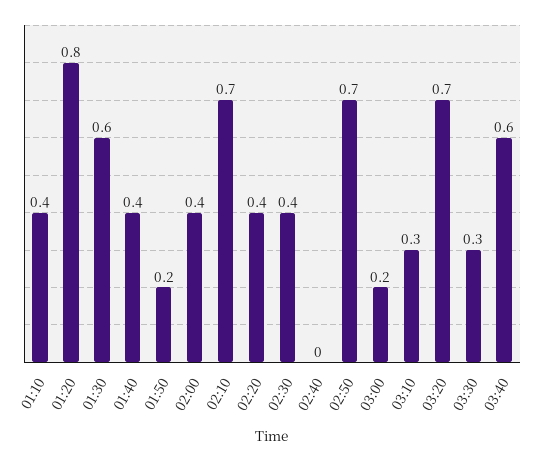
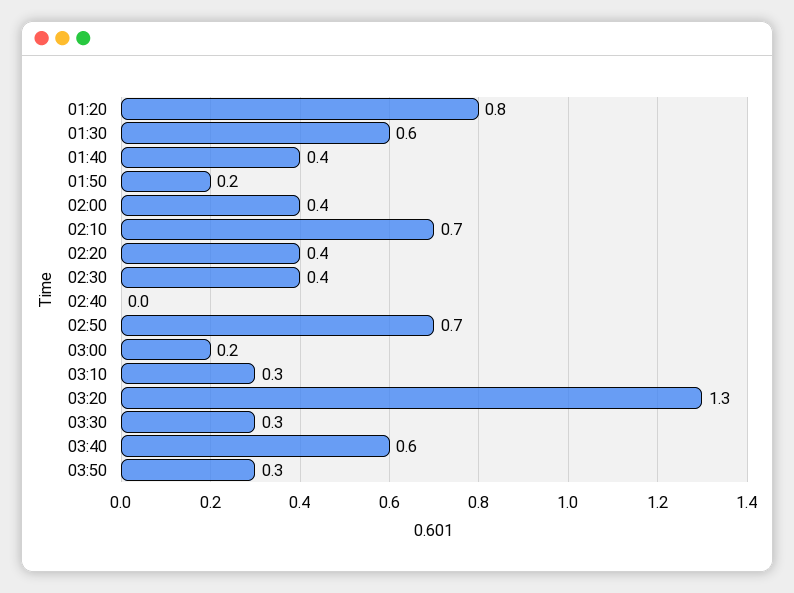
01:10: 0.4 -> none
03:20: 0.7 -> 1.3
03:50: none -> 0.3

